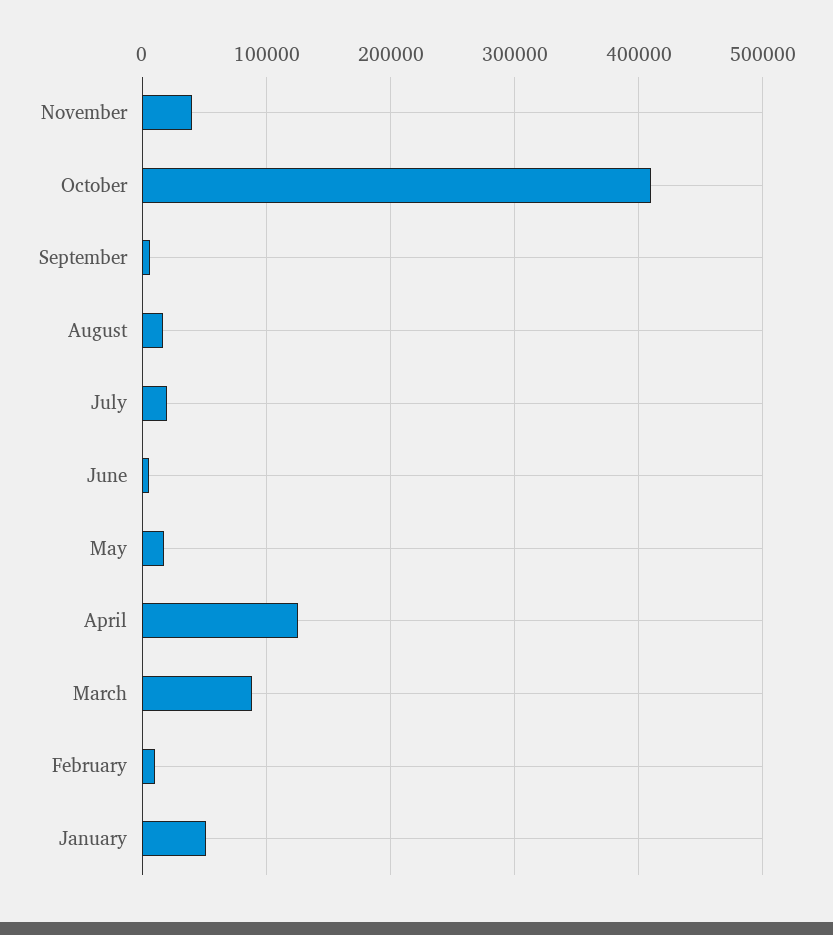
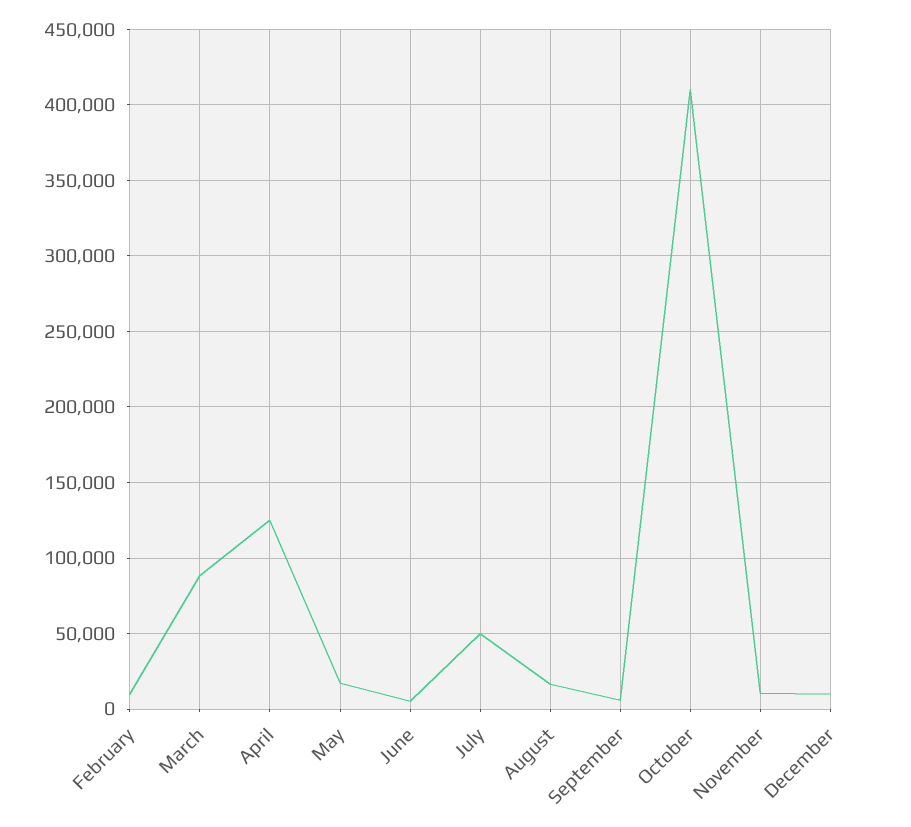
November: 40000 -> 10000
July: 20000 -> 50000
January: 50000 -> none
December: none -> 10000

